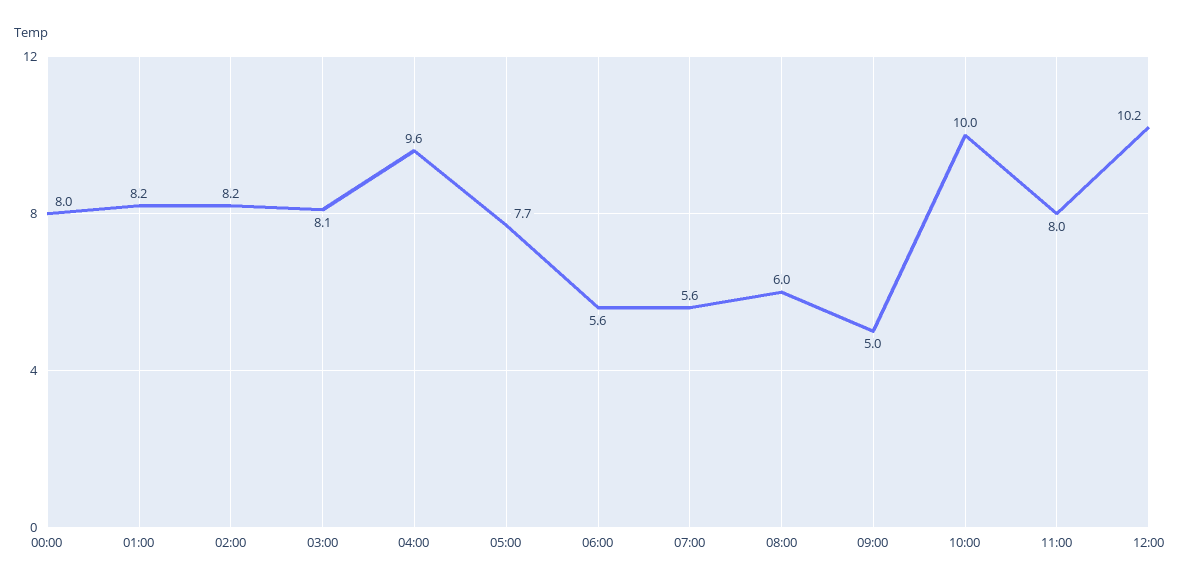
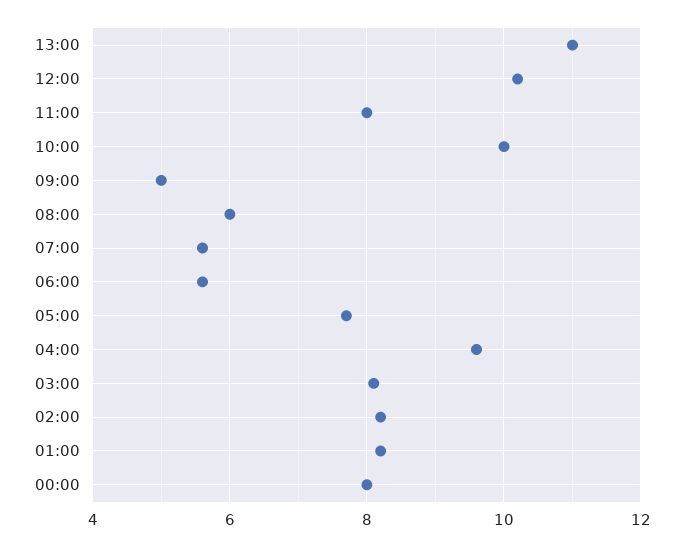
13:00: none -> 11

